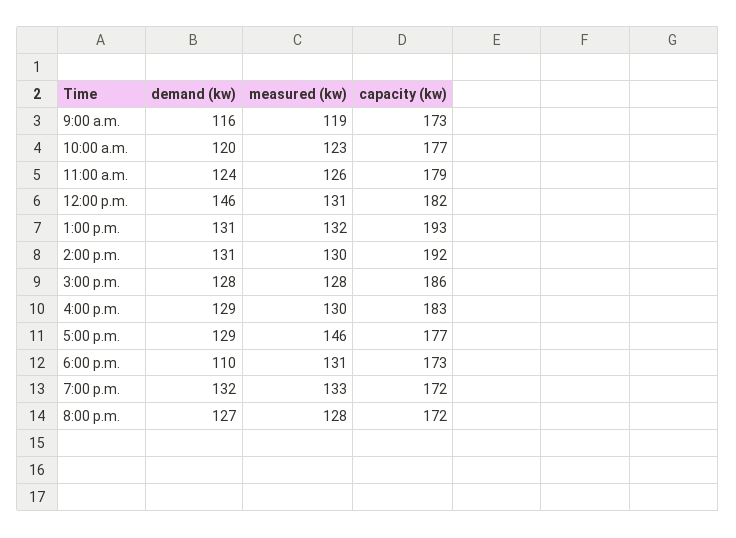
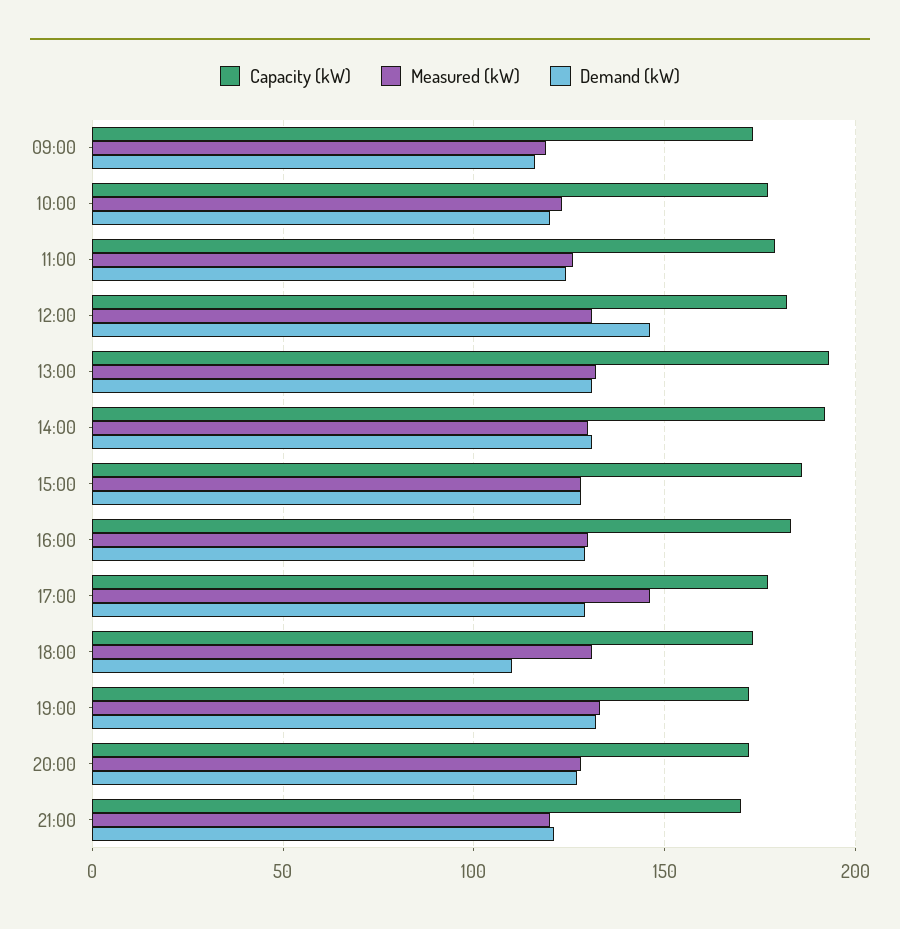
capacity (kw), 21:00: none -> 170
measured (kw), 21:00: none -> 120
demand (kw), 21:00: none -> 120

